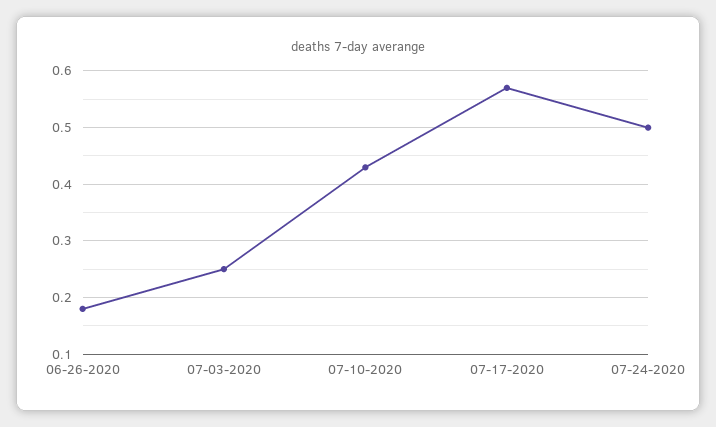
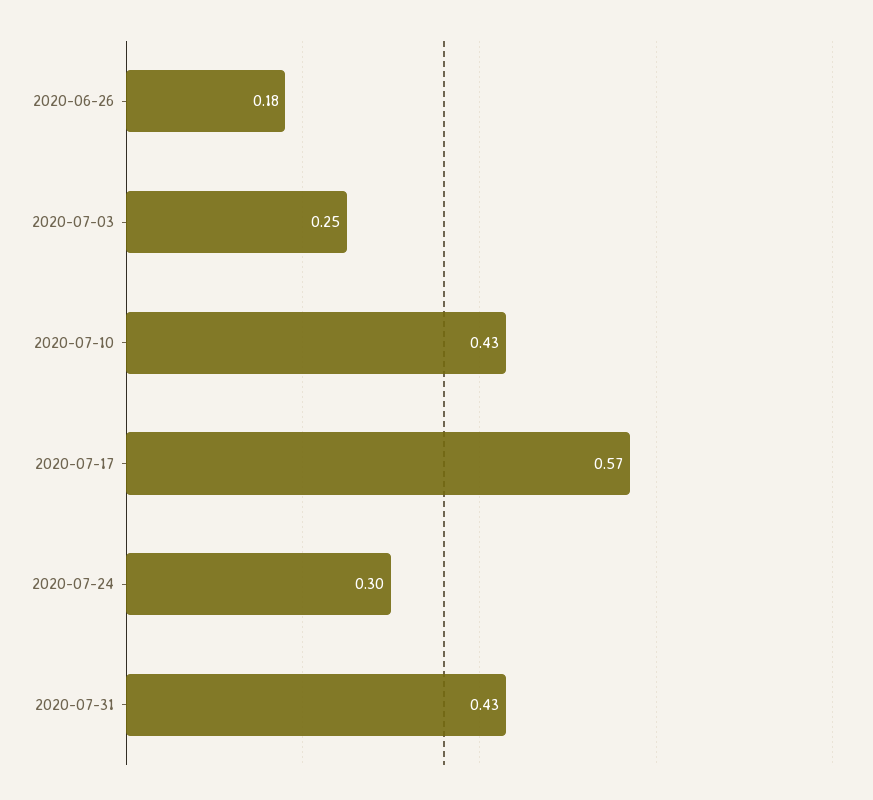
07-24-2020: 0.5 -> 0.3
2020-07-31: none -> 0.43

